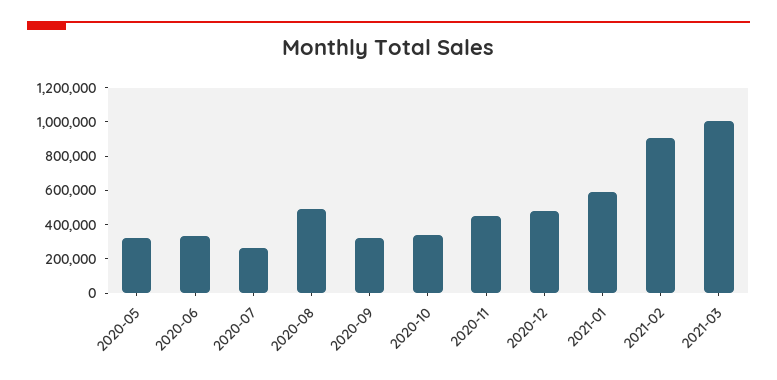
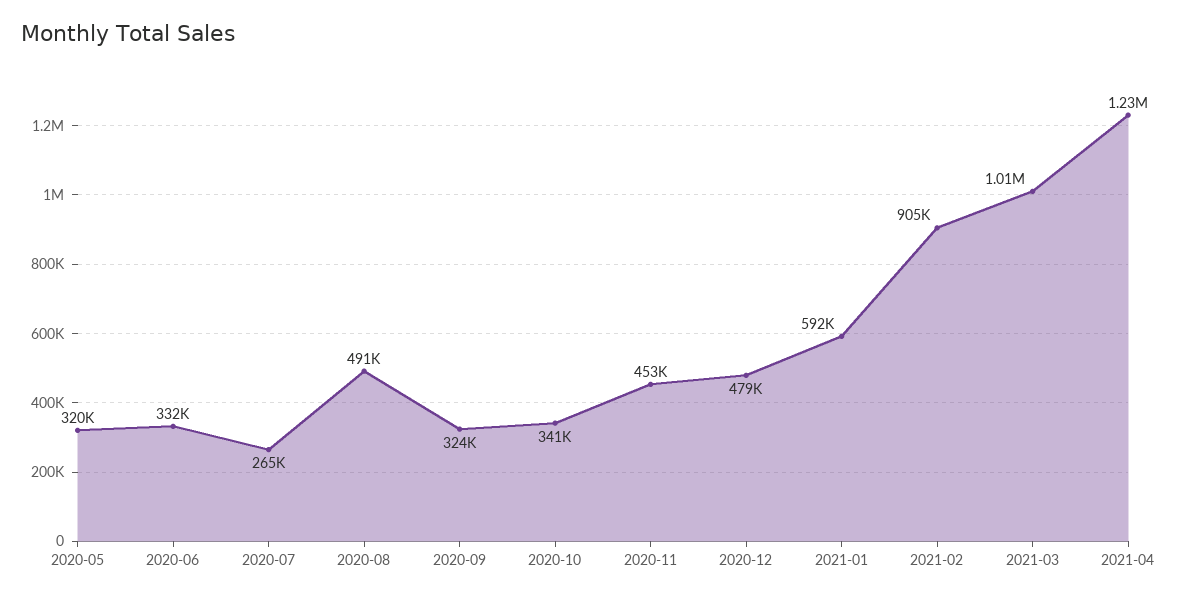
2021-04: none -> 1230000

